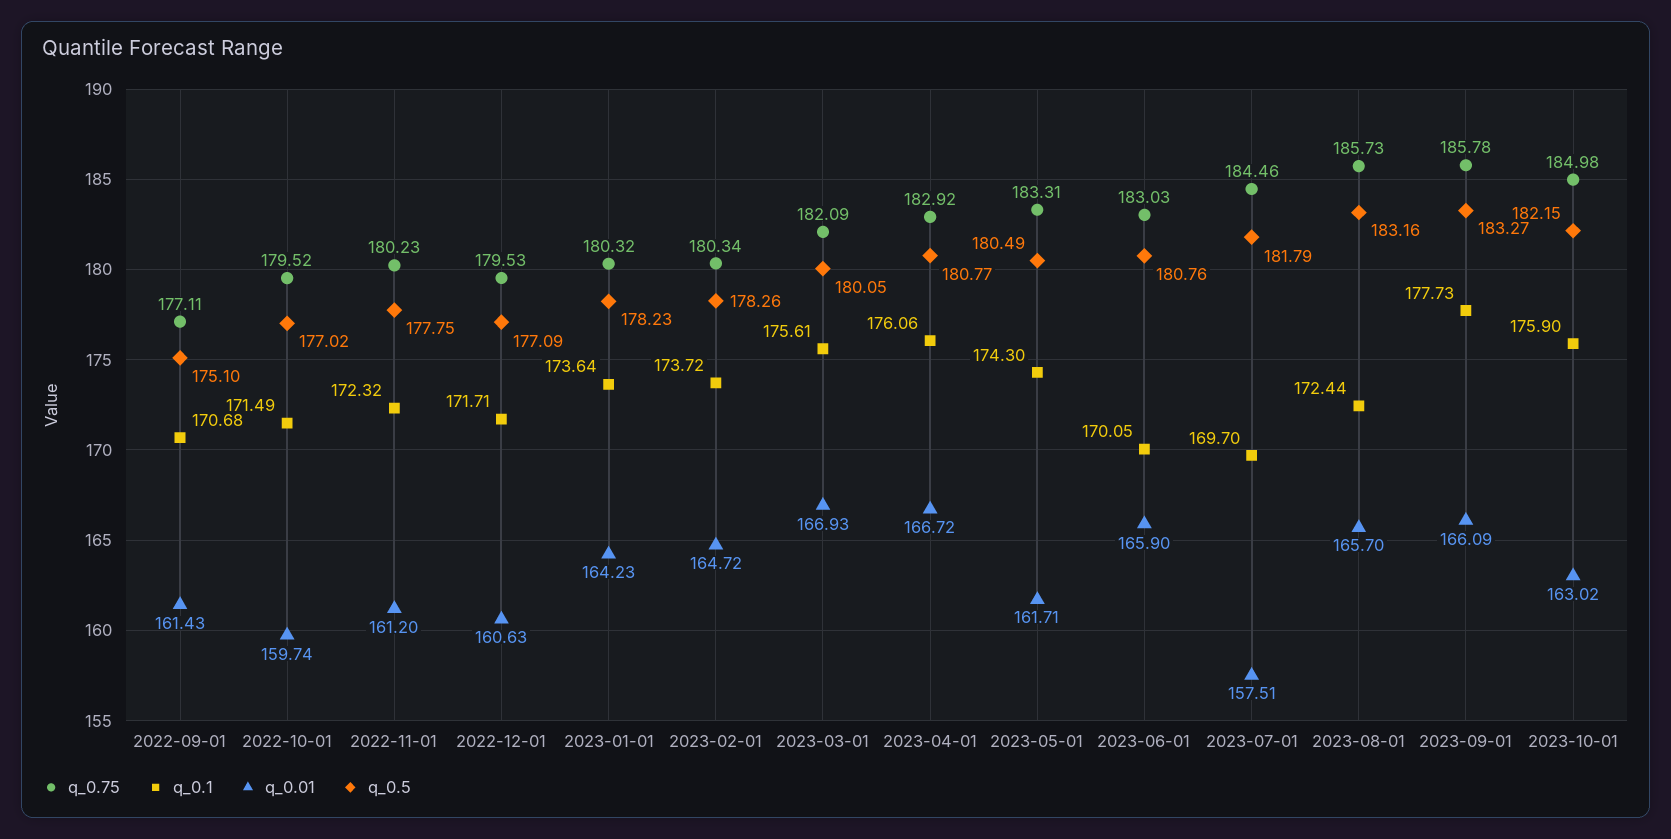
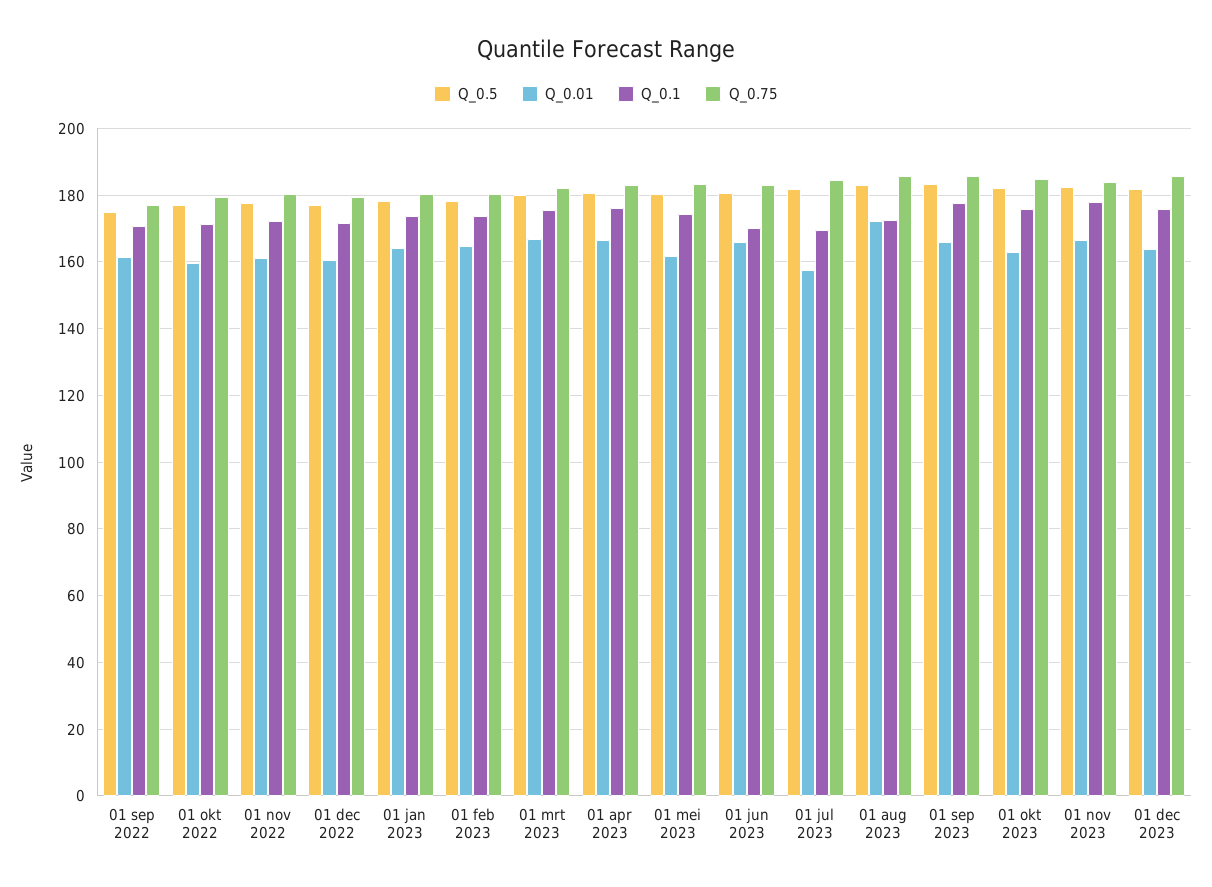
q_0.01, 2023-08-01: 165.7 -> 172
q_0.5, 01 nov 2023: none -> 182
q_0.01, 01 nov 2023: none -> 166
q_0.1, 01 nov 2023: none -> 178
q_0.75, 01 nov 2023: none -> 184
q_0.5, 01 dec 2023: none -> 182
q_0.01, 01 dec 2023: none -> 164
q_0.1, 01 dec 2023: none -> 176
q_0.75, 01 dec 2023: none -> 186

